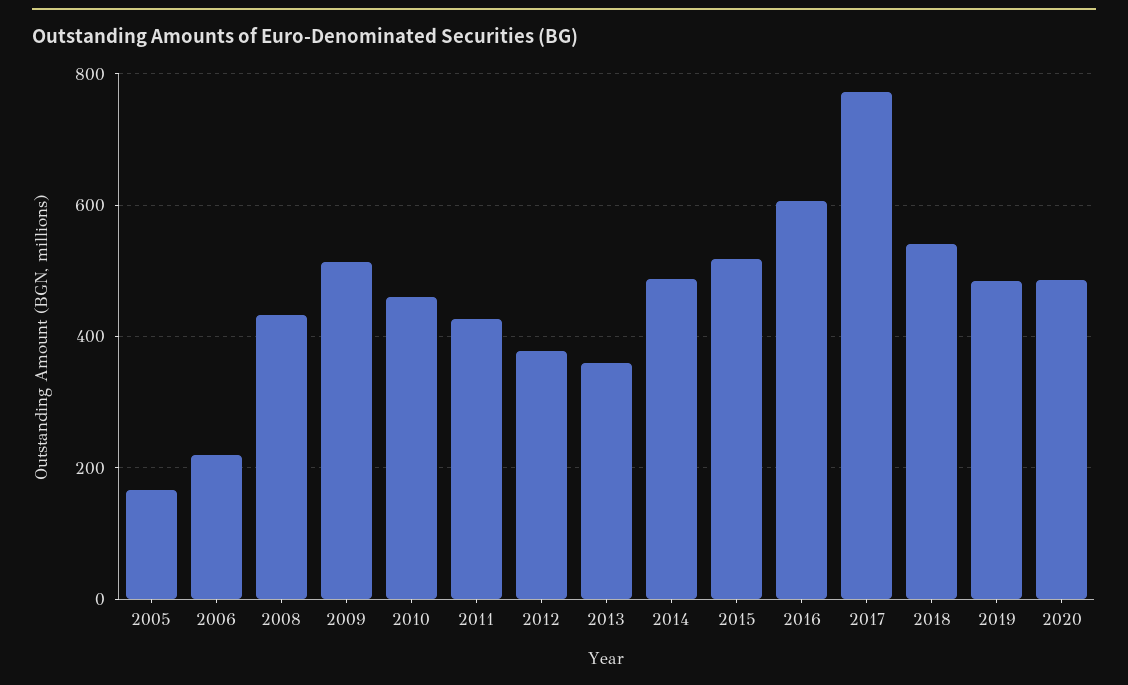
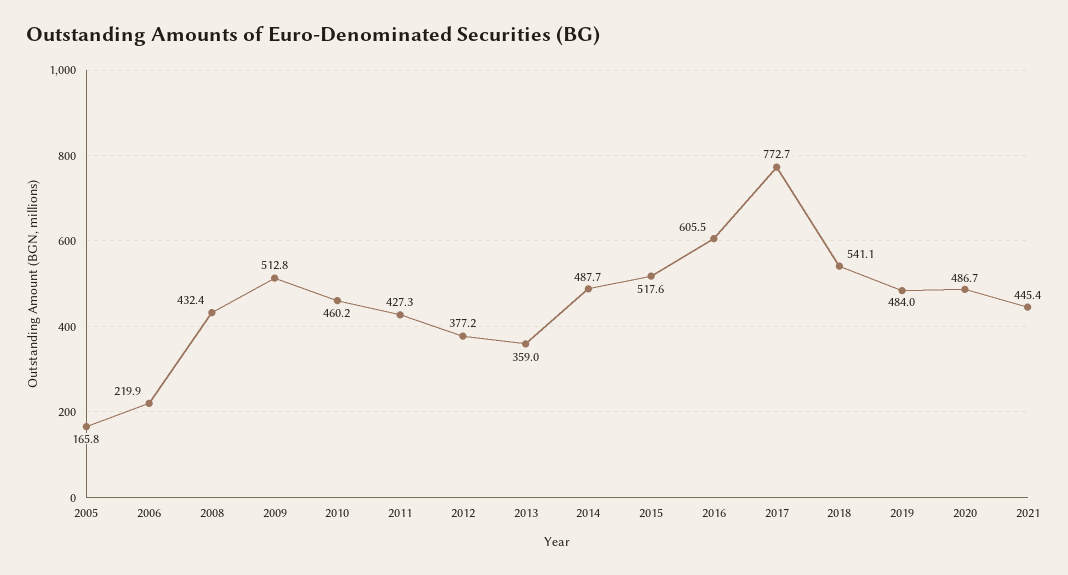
2021: none -> 445.4

